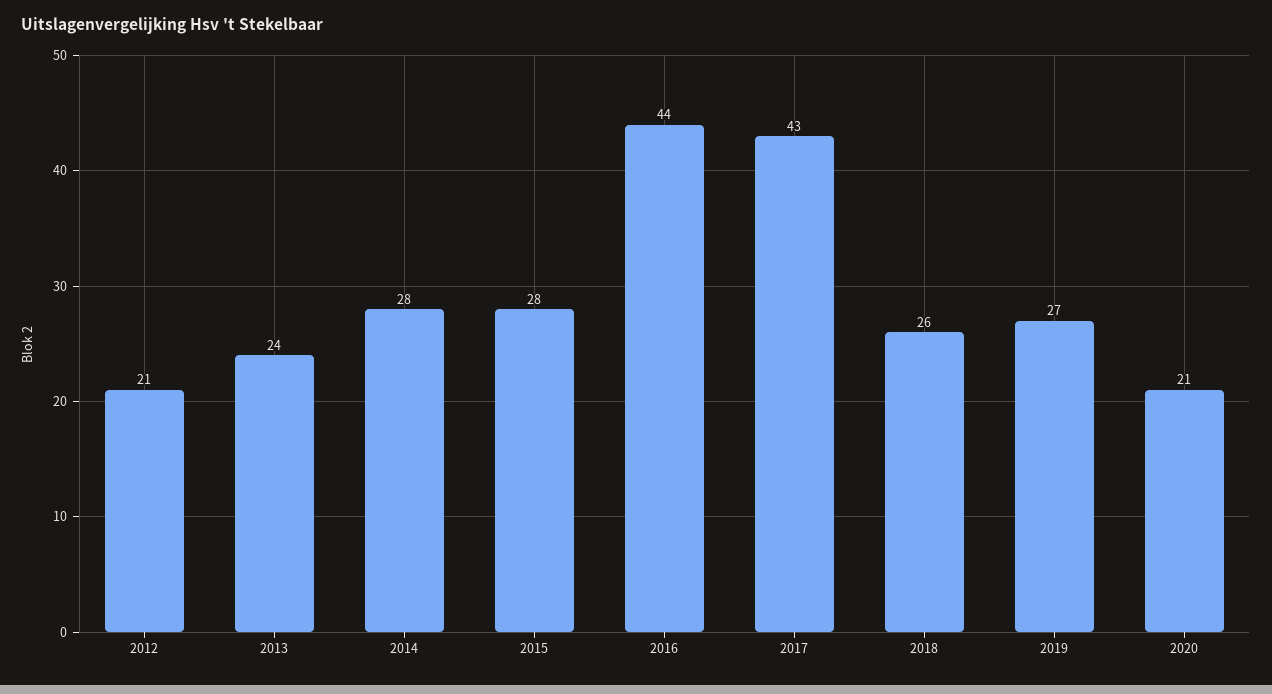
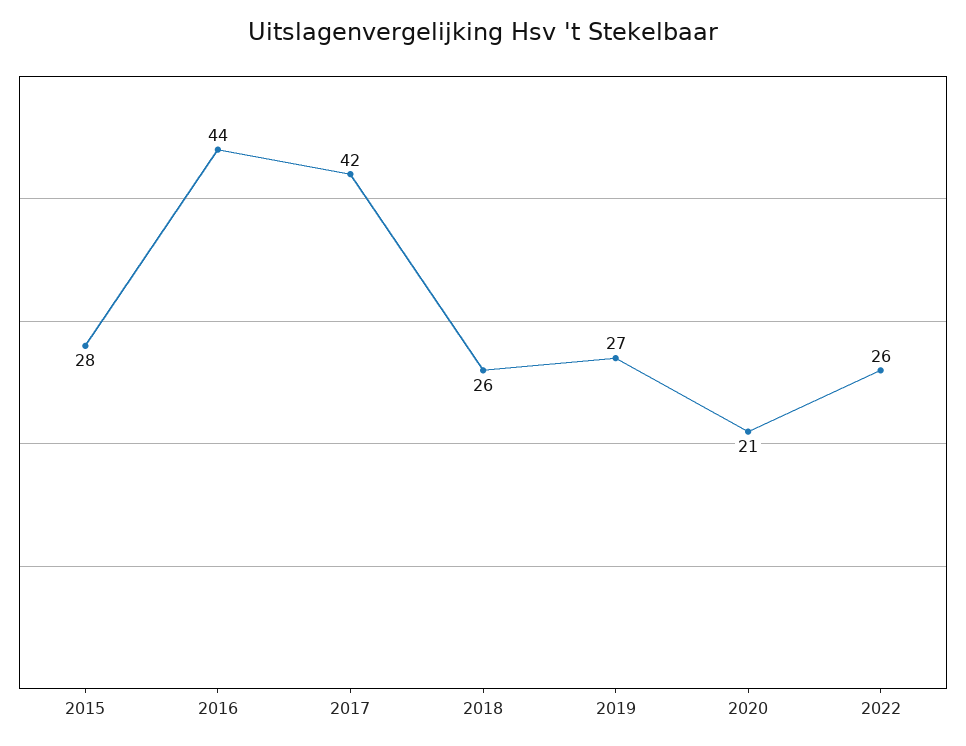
2012: 21 -> none
2013: 24 -> none
2014: 28 -> none
2017: 43 -> 42
2022: none -> 26

